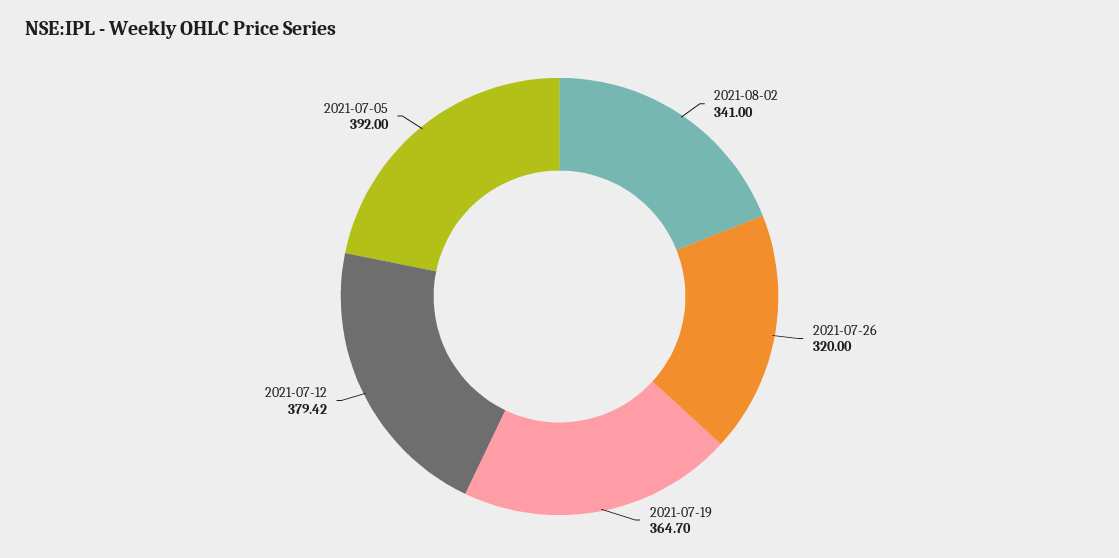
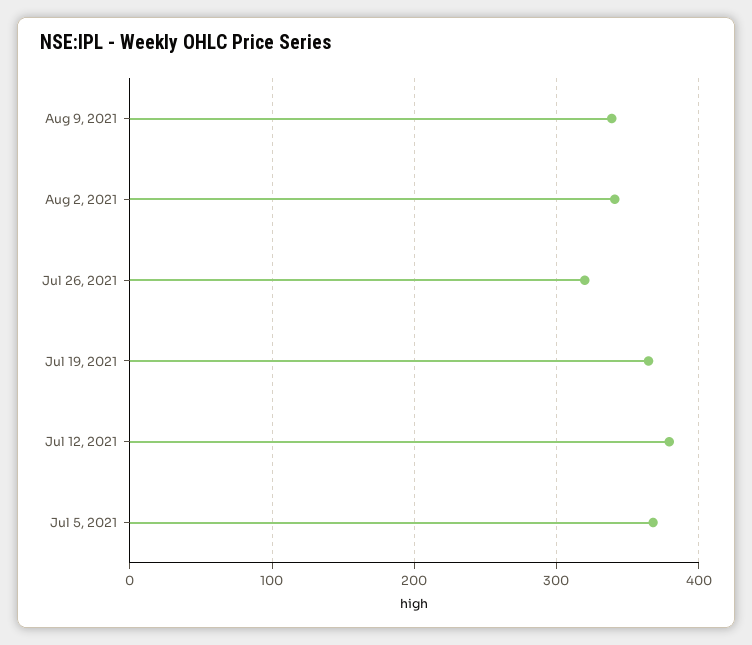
2021-07-05: 392 -> 370
Aug 9, 2021: none -> 340

